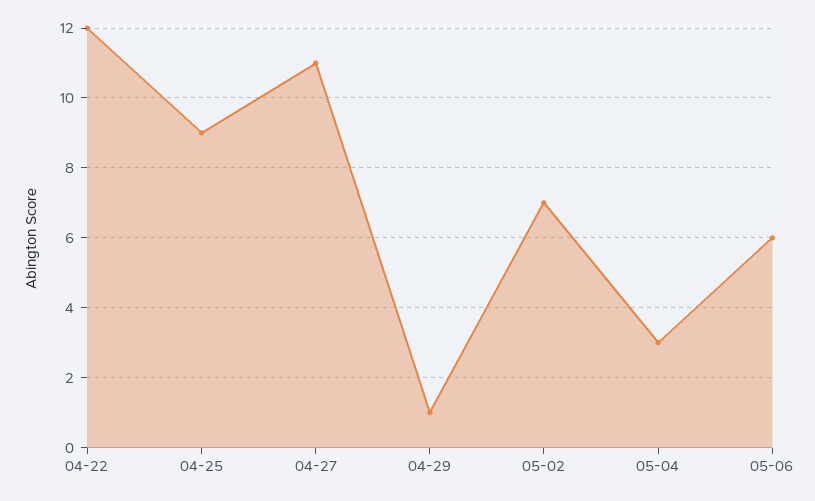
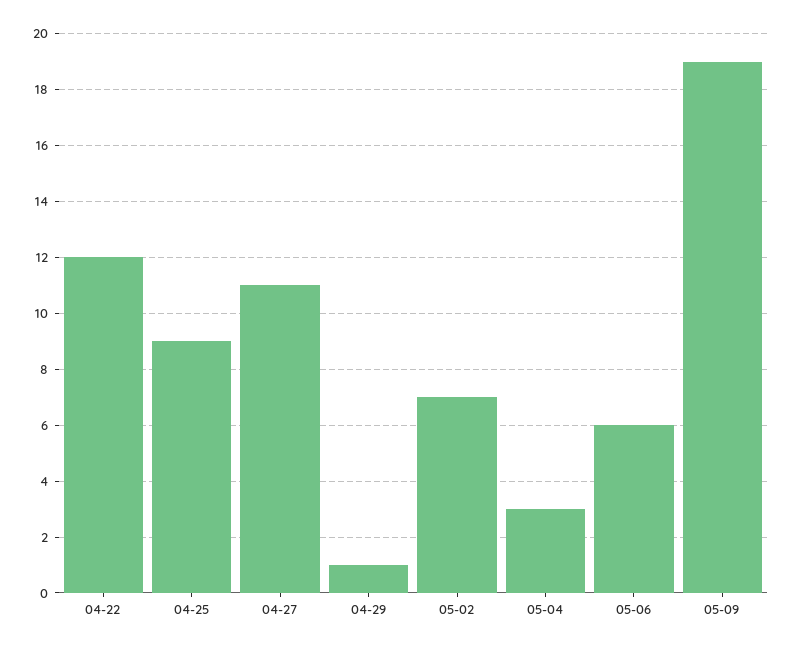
05-09: none -> 19

